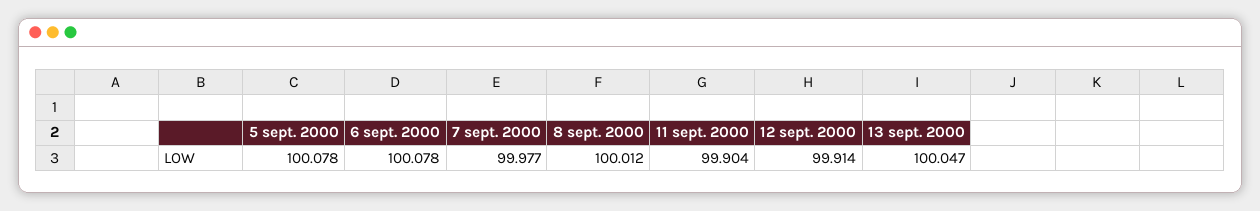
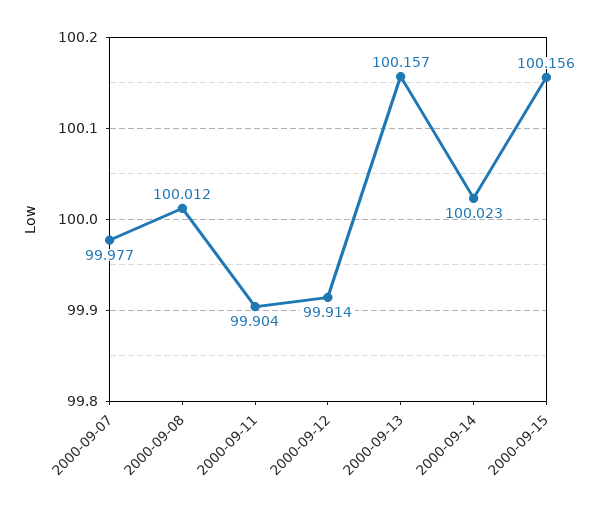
5 sept. 2000: 100.078 -> none
6 sept. 2000: 100.078 -> none
13 sept. 2000: 100.047 -> 100.157
2000-09-14: none -> 100.023
2000-09-15: none -> 100.156

